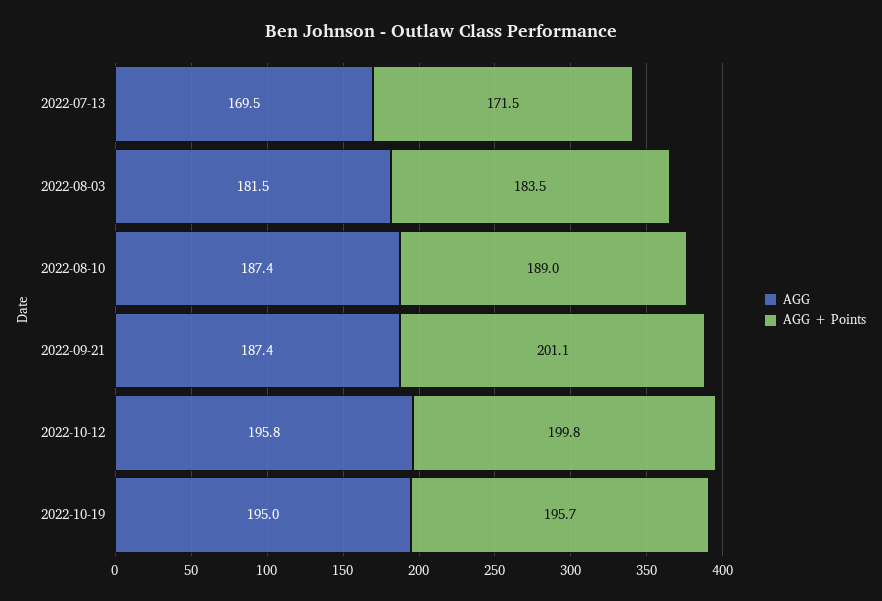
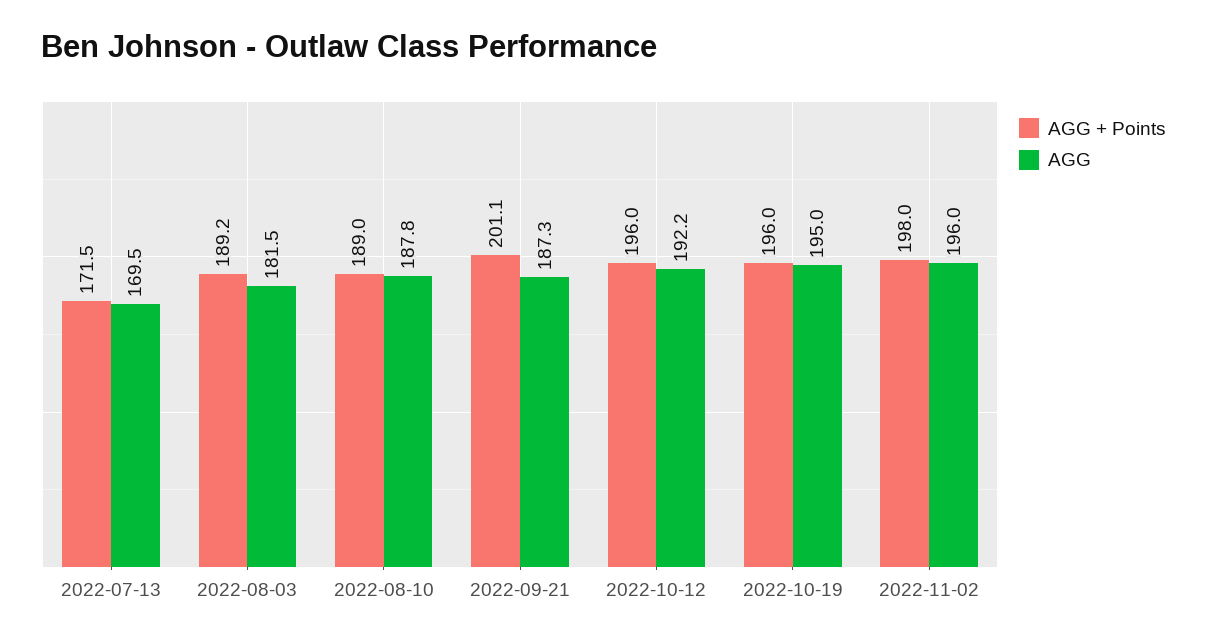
AGG + Points, 2022-08-03: 183.5 -> 189.2
AGG, 2022-08-10: 187.4 -> 187.8
AGG, 2022-09-21: 187.4 -> 187.3
AGG, 2022-10-12: 195.8 -> 192.2
AGG + Points, 2022-10-12: 199.8 -> 196
AGG + Points, 2022-10-19: 195.7 -> 196
AGG + Points, 2022-11-02: none -> 198
AGG, 2022-11-02: none -> 196

